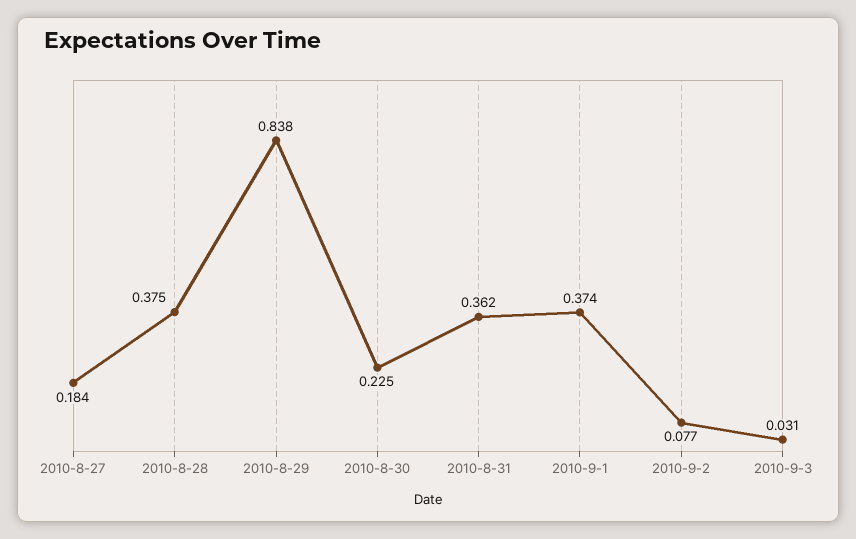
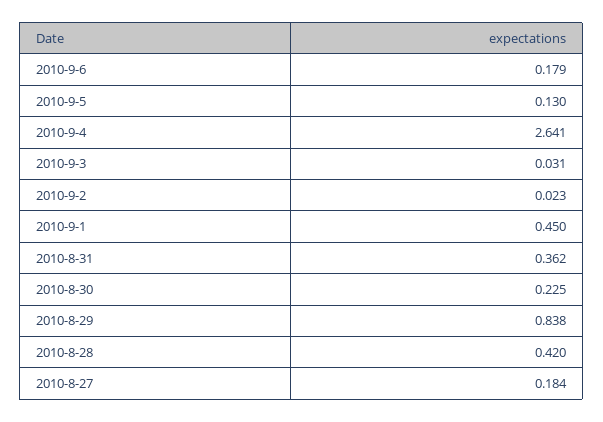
2010-8-28: 0.375 -> 0.42
2010-9-1: 0.374 -> 0.45
2010-9-2: 0.077 -> 0.023
2010-9-6: none -> 0.179
2010-9-5: none -> 0.13
2010-9-4: none -> 2.641

